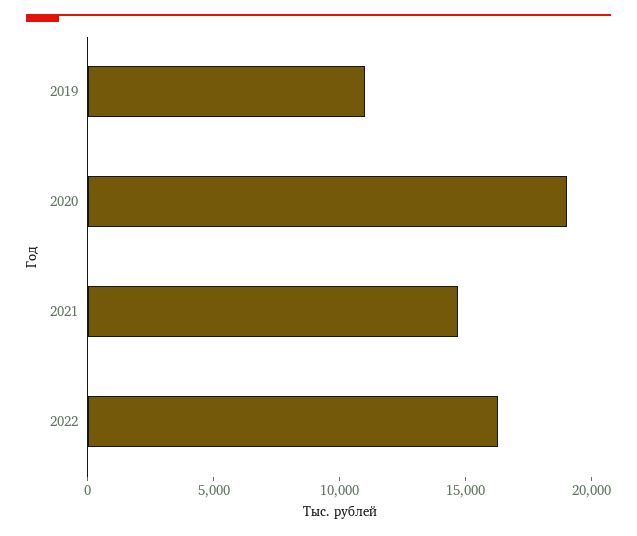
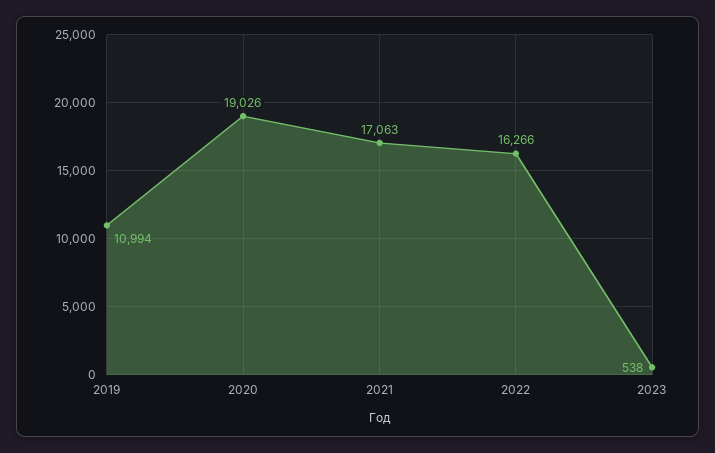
2021: 15000 -> 17063
2023: none -> 538

